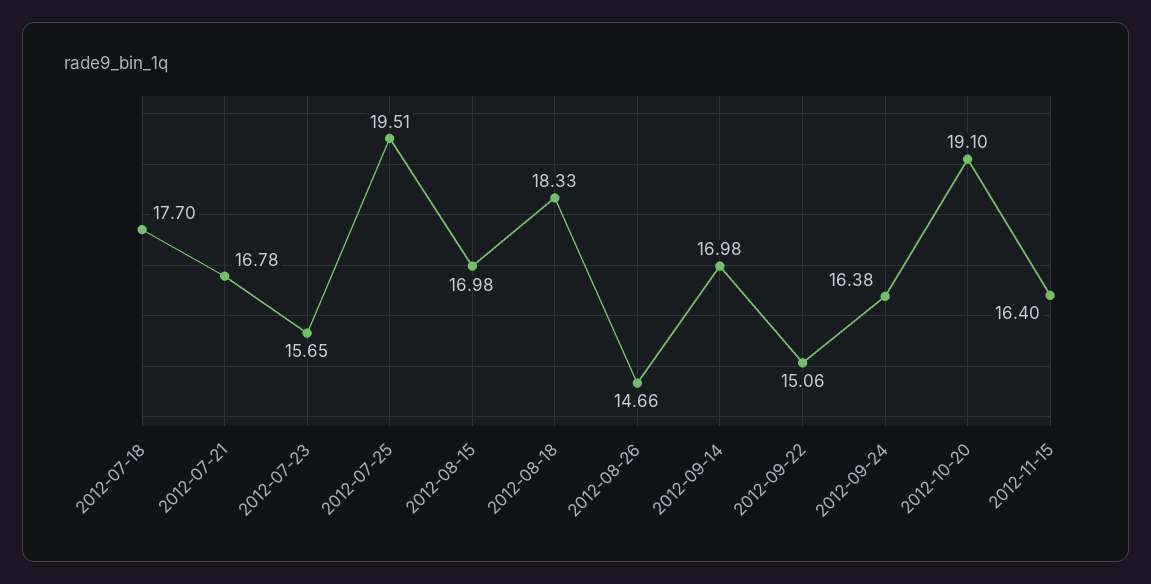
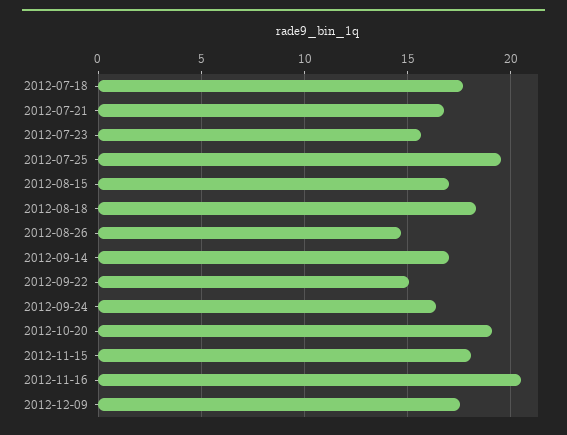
2012-11-15: 16.4 -> 18
2012-11-16: none -> 20.5
2012-12-09: none -> 17.5

